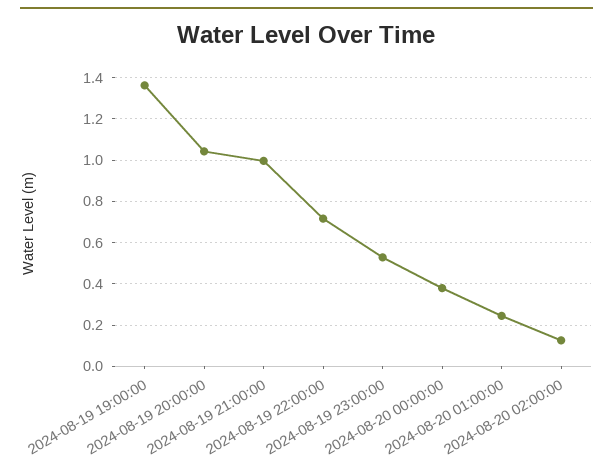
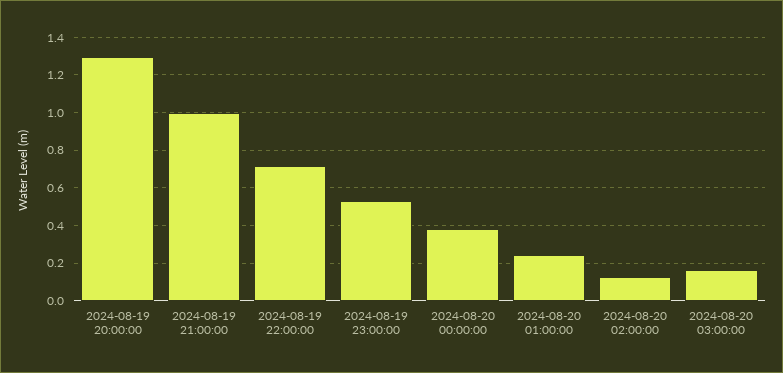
2024-08-19 19:00:00: 1.35 -> none
2024-08-19 20:00:00: 1.05 -> 1.3
2024-08-20 03:00:00: none -> 0.15

